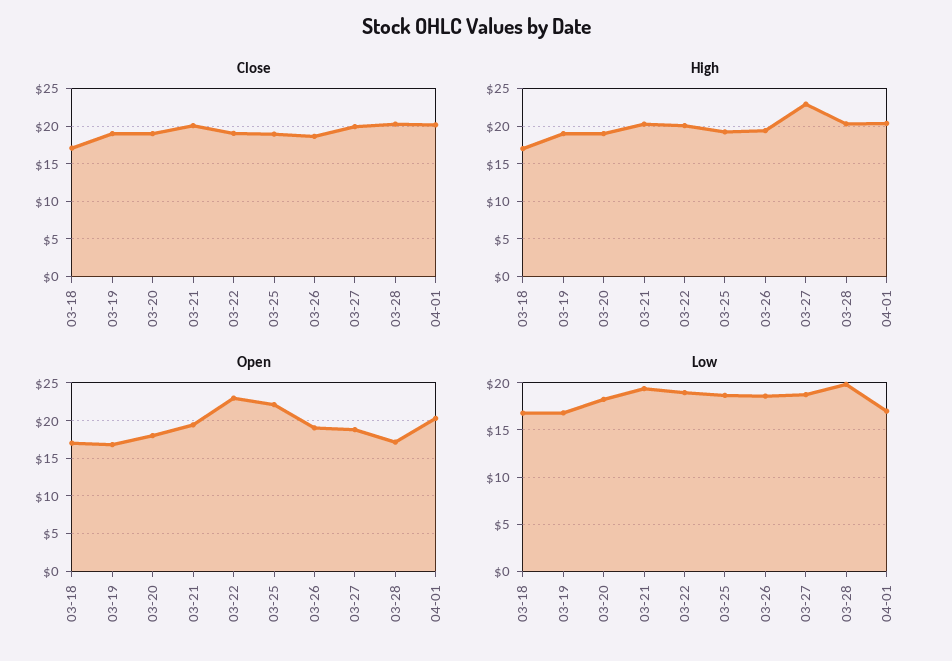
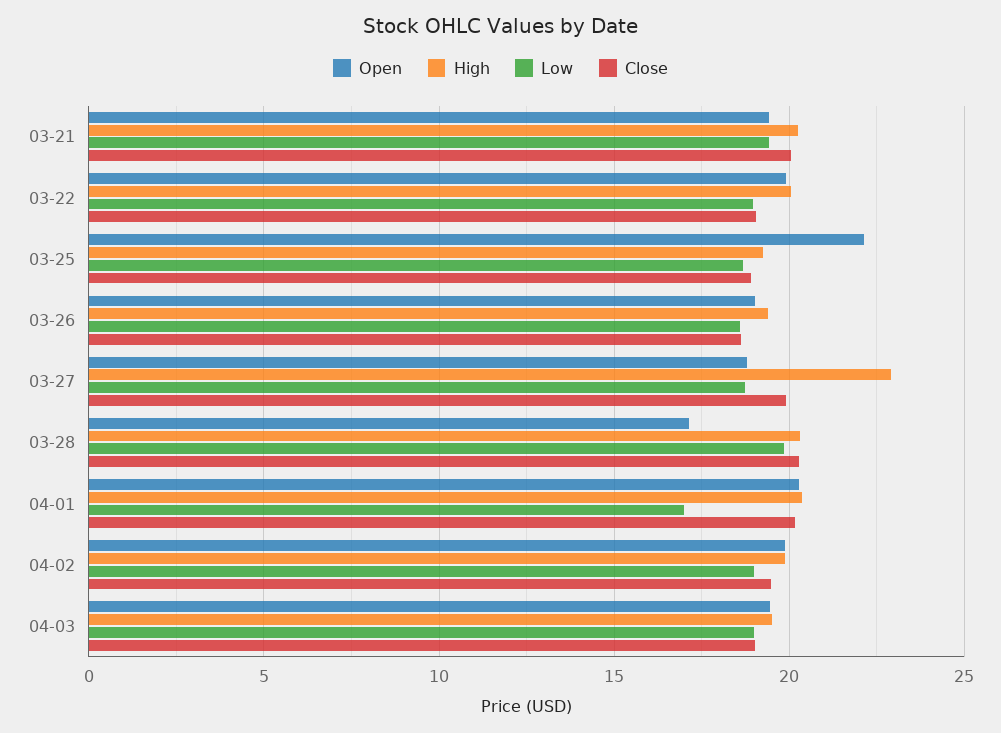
Close, 03-18: 17 -> none
Close, 03-19: 19 -> none
Close, 03-20: 19 -> none
High, 03-18: 17 -> none
High, 03-19: 19 -> none
High, 03-20: 19 -> none
Open, 03-18: 17 -> none
Open, 03-19: 17 -> none
Open, 03-20: 18 -> none
Open, 03-22: 23 -> 20
Low, 03-18: 17 -> none
Low, 03-19: 17 -> none
Low, 03-20: 18 -> none
Open, 04-02: none -> 20
High, 04-02: none -> 20
Low, 04-02: none -> 19
Close, 04-02: none -> 19.5
Open, 04-03: none -> 19.5
High, 04-03: none -> 19.5
Low, 04-03: none -> 19
Close, 04-03: none -> 19

